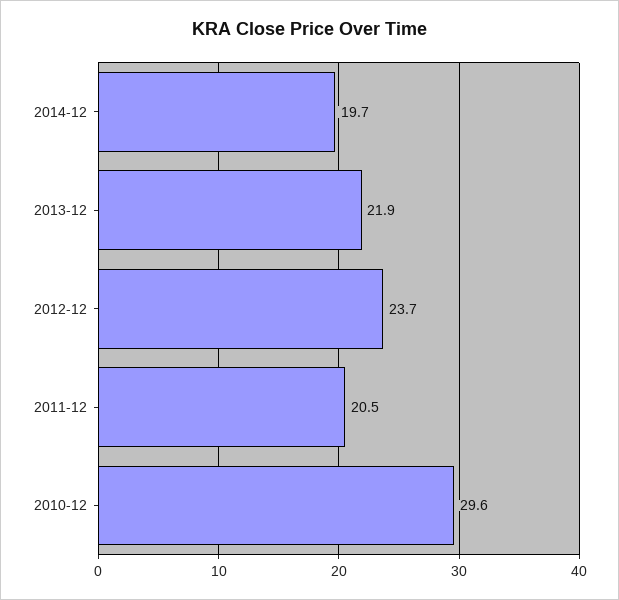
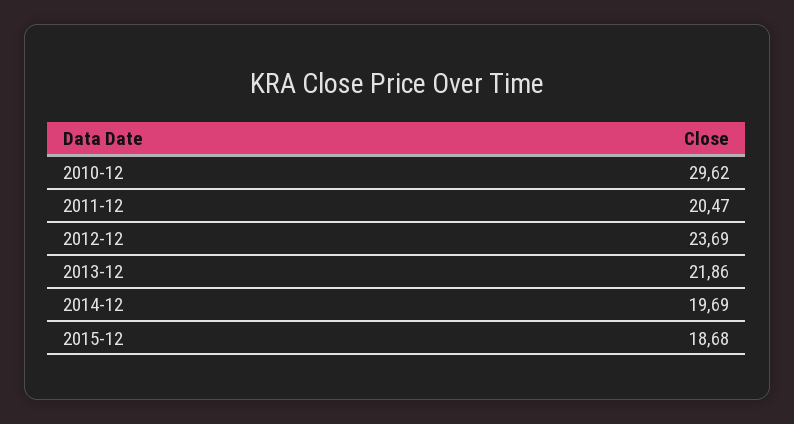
2015-12: none -> 18.68

